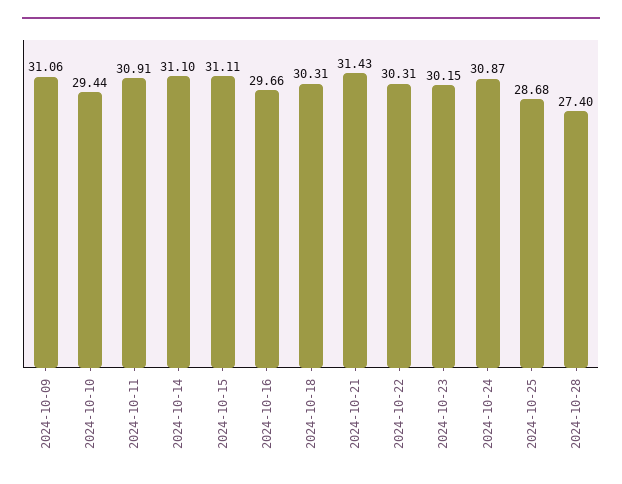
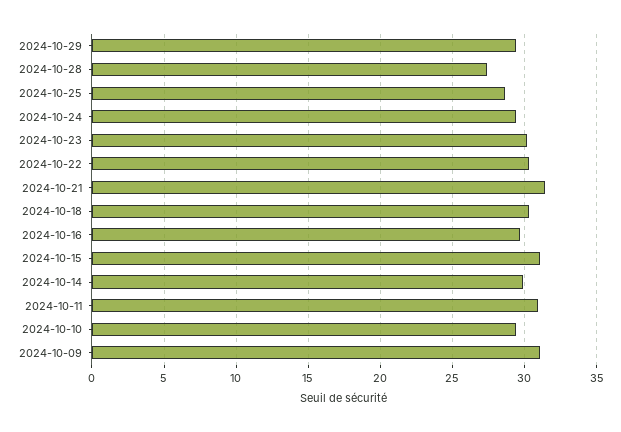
2024-10-14: 31.1 -> 30
2024-10-24: 30.87 -> 29.5
2024-10-29: none -> 29.5

